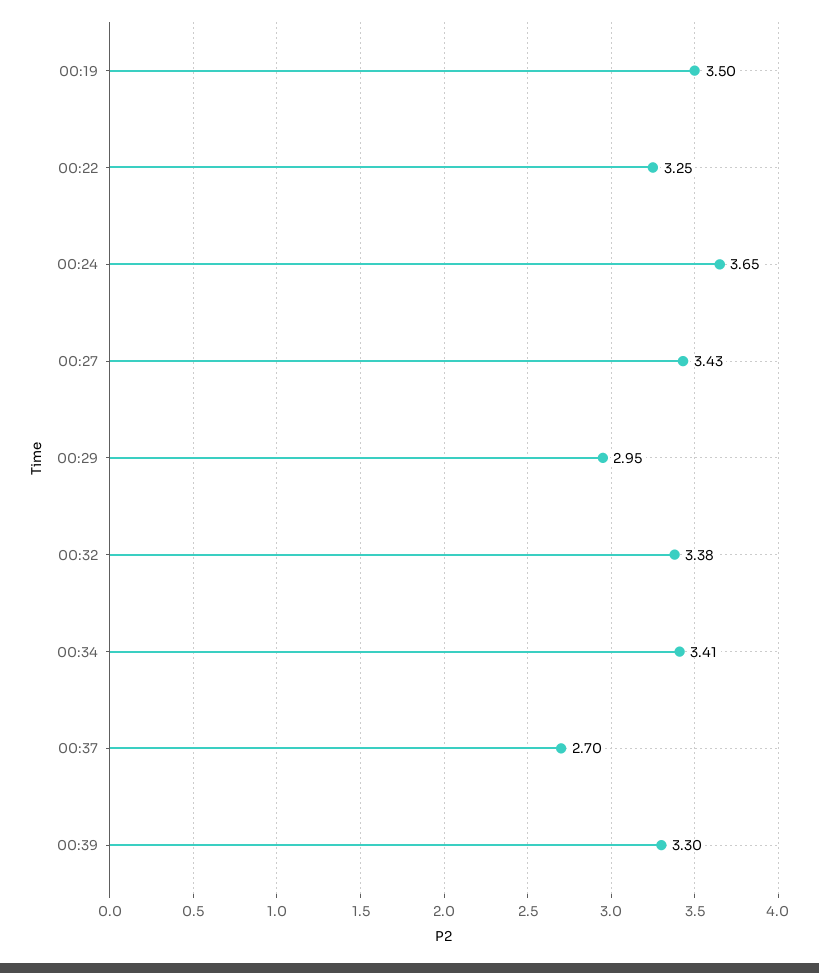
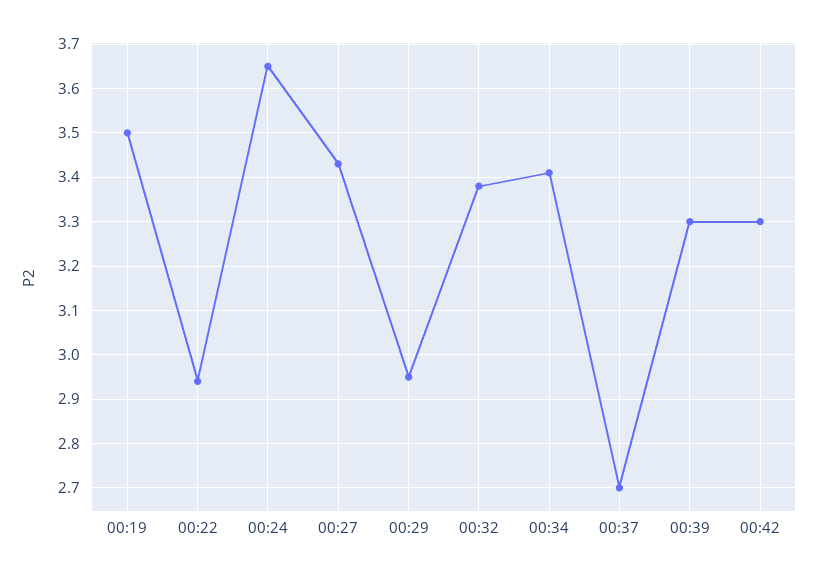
00:22: 3.25 -> 2.95
00:42: none -> 3.3

